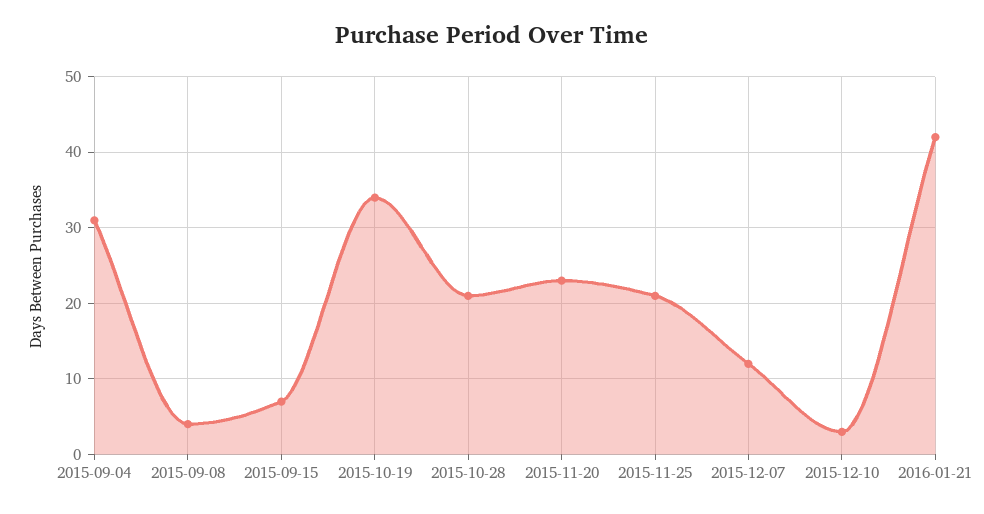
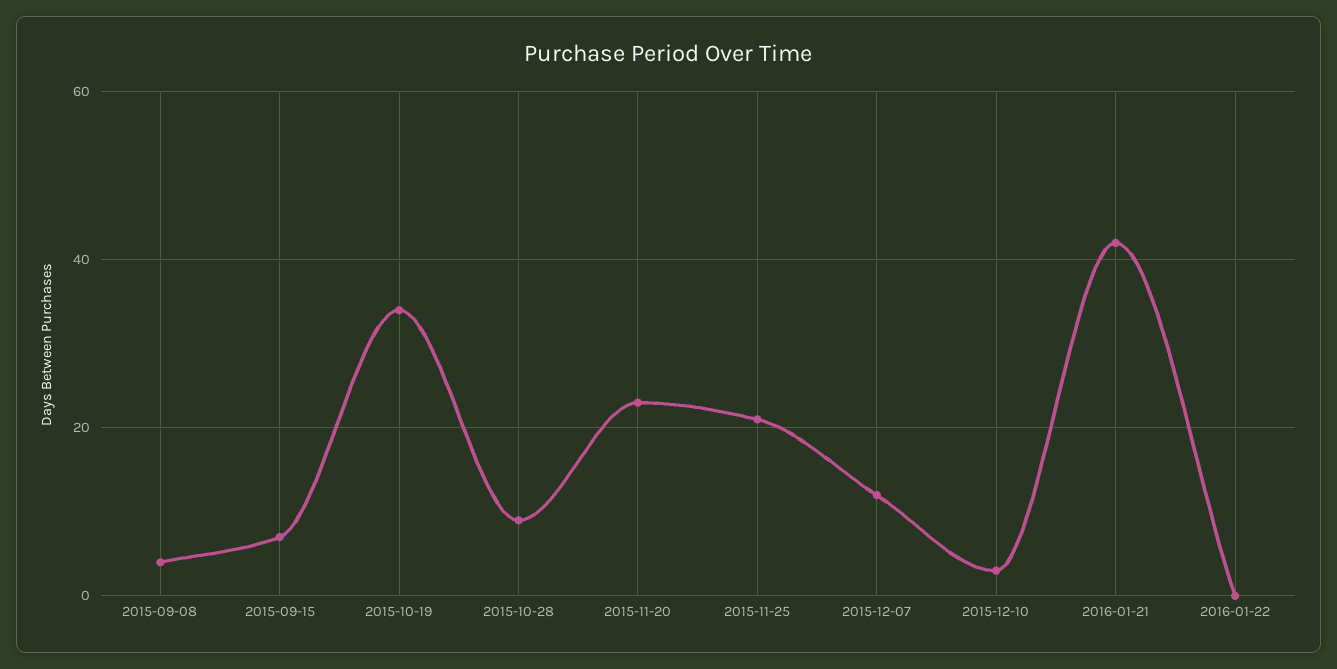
2015-09-04: 31 -> none
2015-10-28: 21 -> 10
2016-01-22: none -> 0

